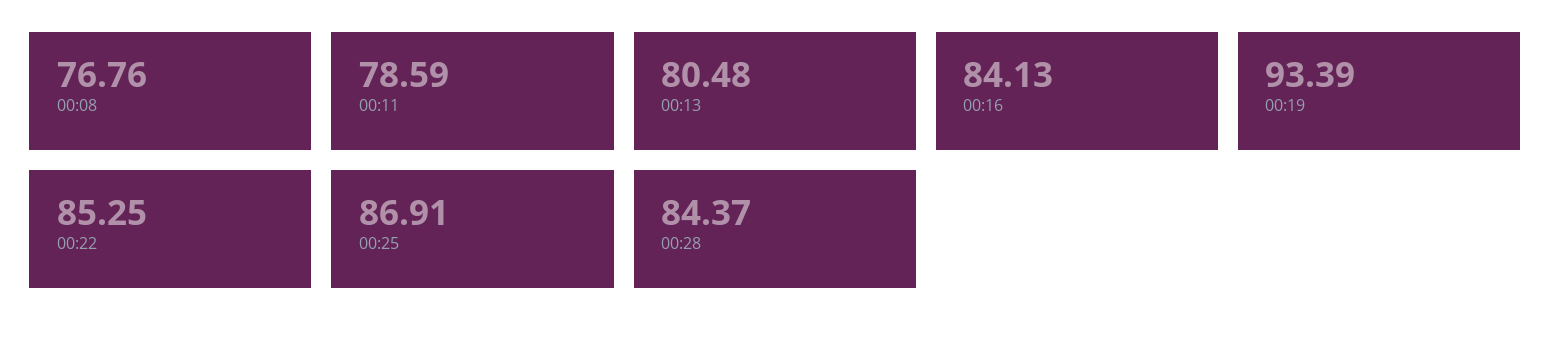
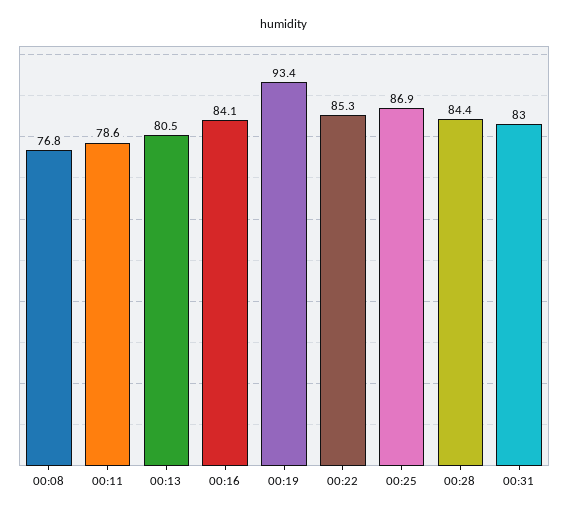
00:31: none -> 83

